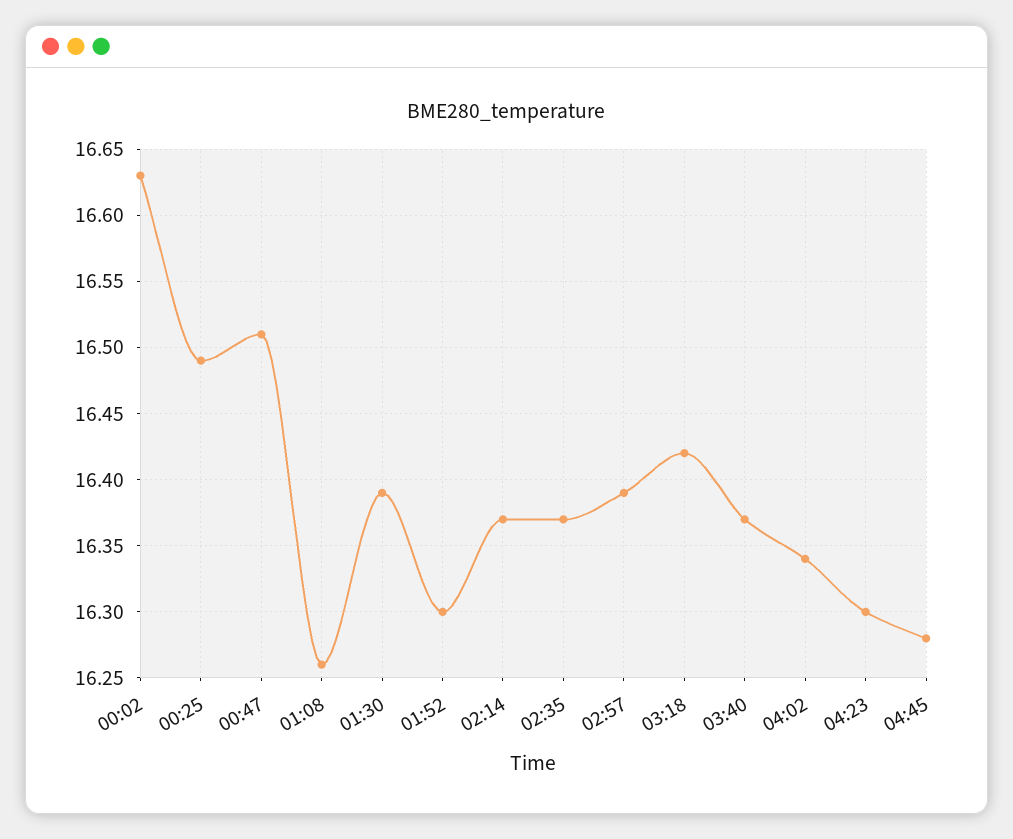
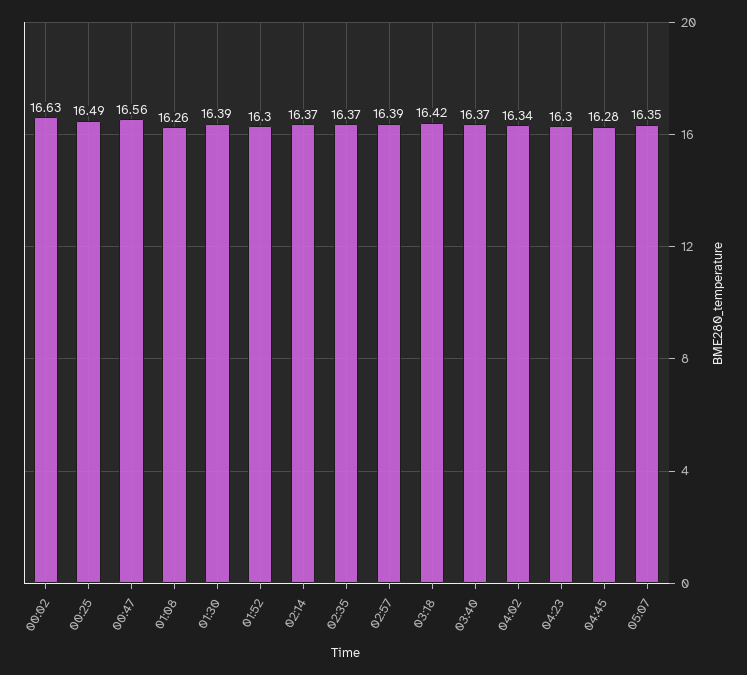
00:47: 16.51 -> 16.56
05:07: none -> 16.35

